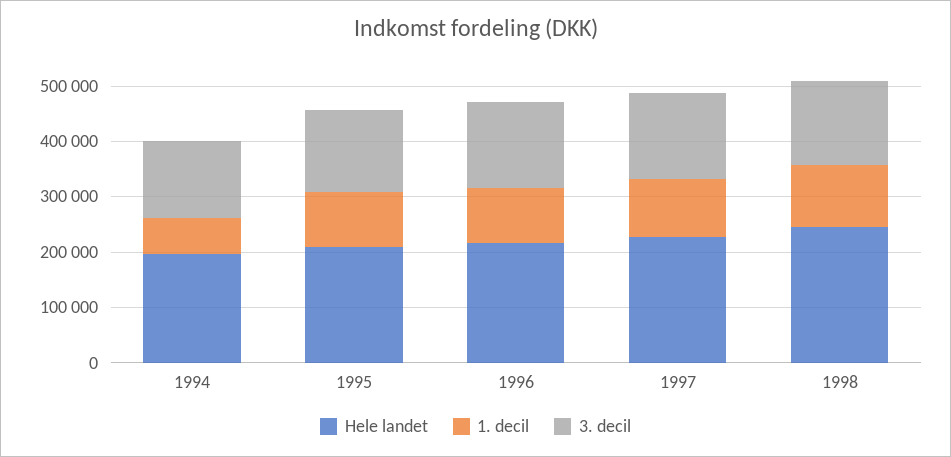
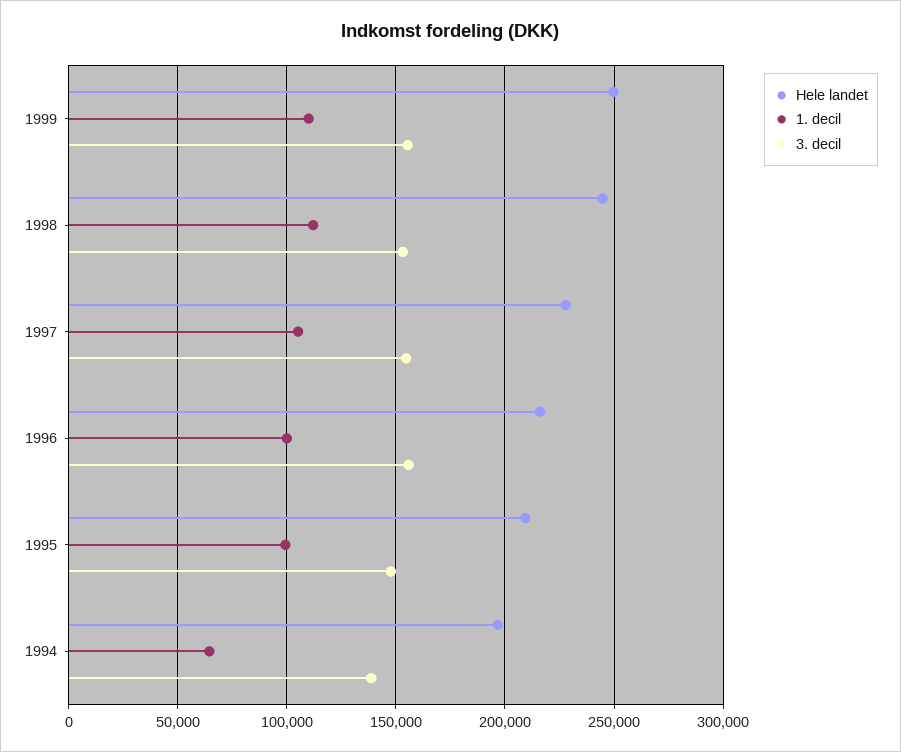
Hele landet, 1999: none -> 250000
1. decil, 1999: none -> 110000
3. decil, 1999: none -> 155000

